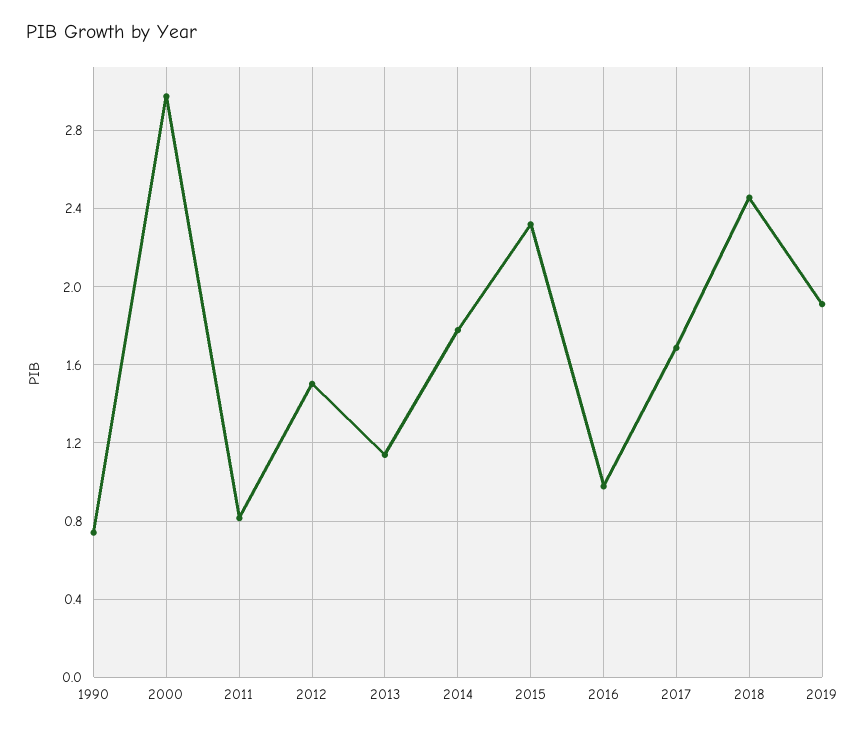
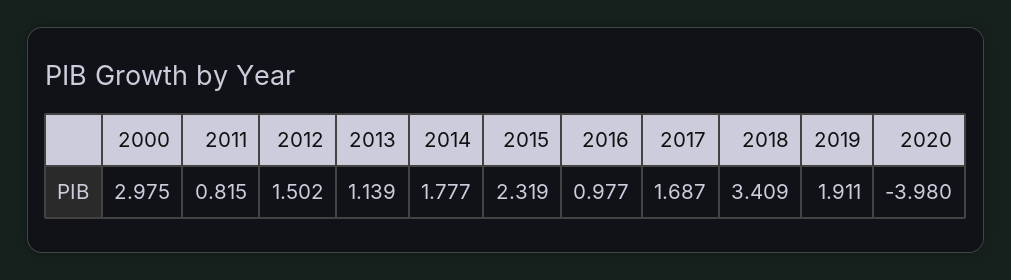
1990: 0.75 -> none
2018: 2.45 -> 3.409
2020: none -> -3.98

